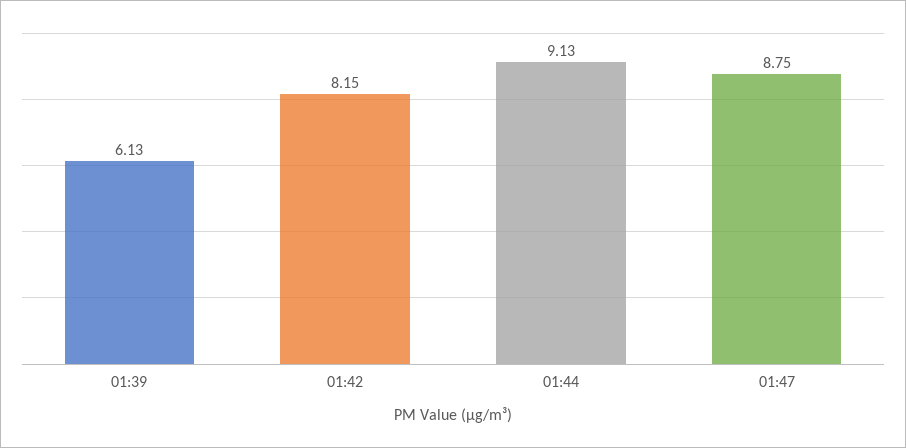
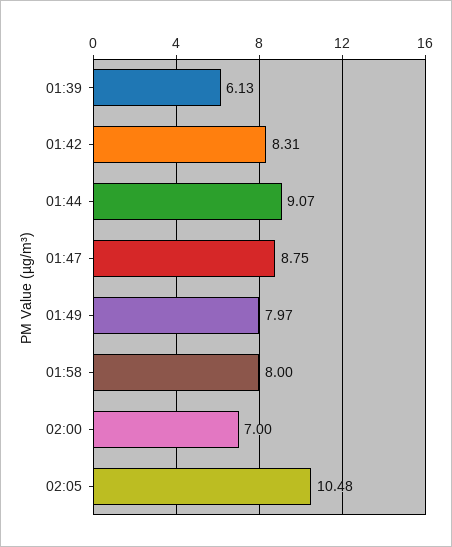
01:42: 8.15 -> 8.31
01:44: 9.13 -> 9.07
01:49: none -> 7.97
01:58: none -> 8
02:00: none -> 7
02:05: none -> 10.48

